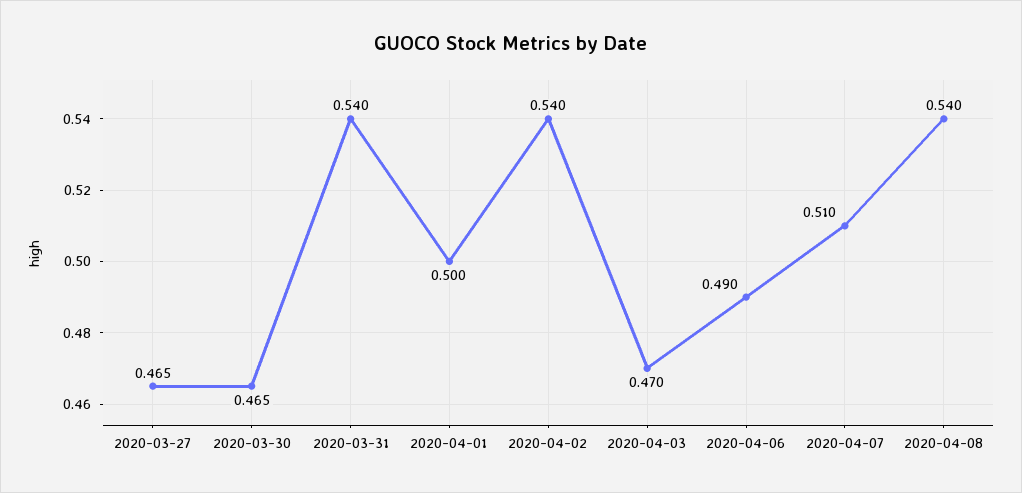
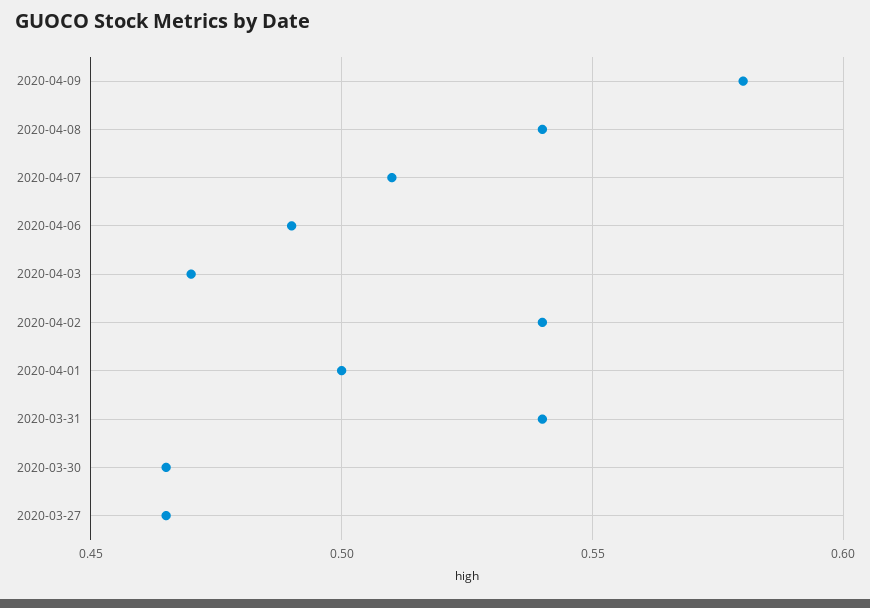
2020-04-09: none -> 0.58

